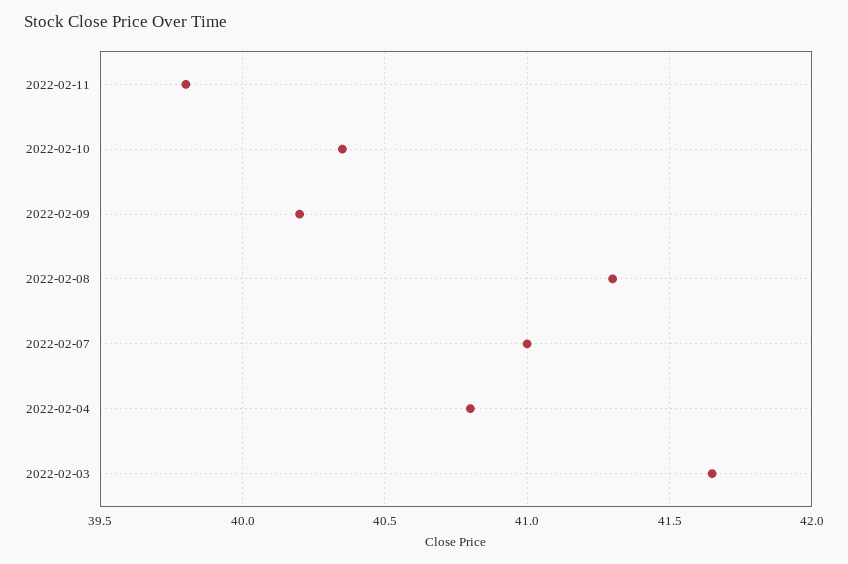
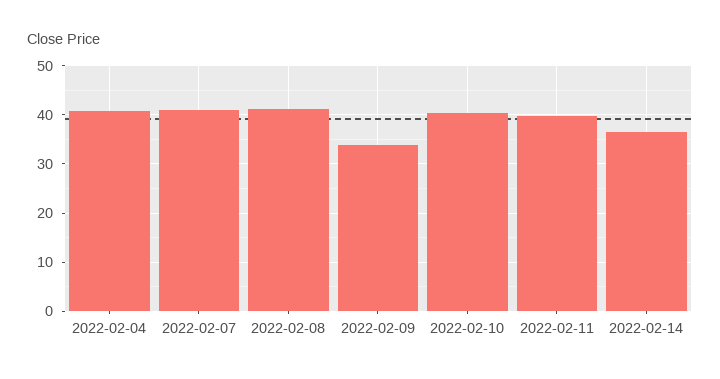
2022-02-09: 40.2 -> 34
2022-02-03: 41.65 -> none
2022-02-14: none -> 36

